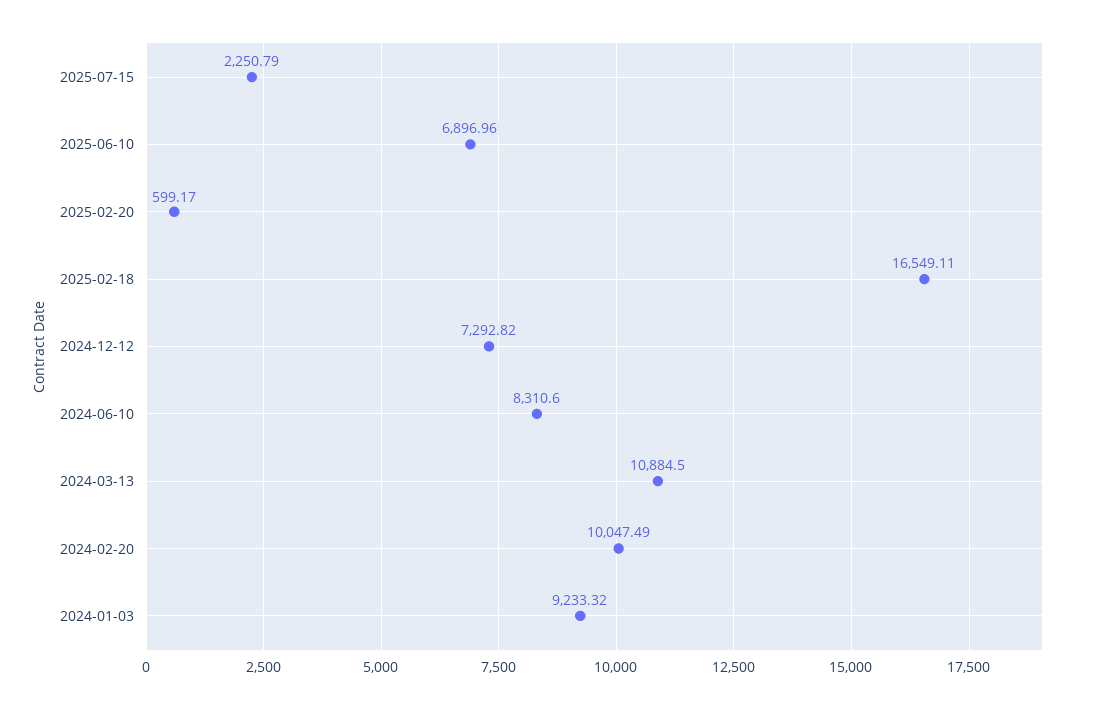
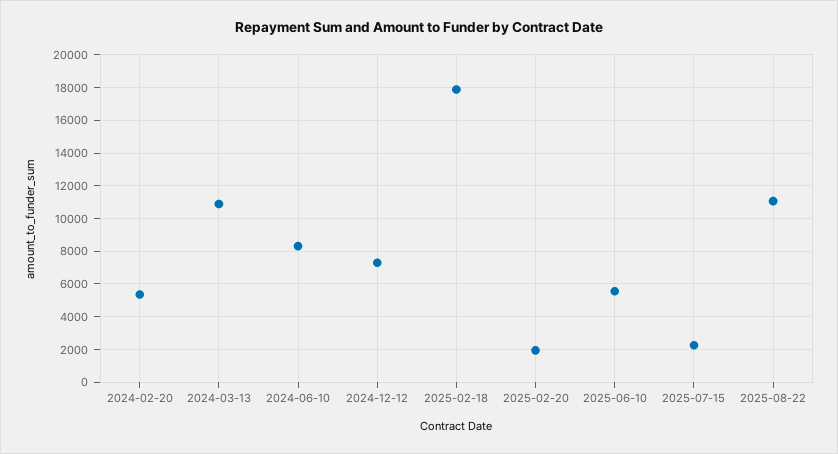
2025-06-10: 6896.96 -> 5500
2025-02-20: 599.17 -> 2000
2025-02-18: 16549.11 -> 18000
2024-02-20: 10047.49 -> 5500
2024-01-03: 9233.32 -> none
2025-08-22: none -> 11000

